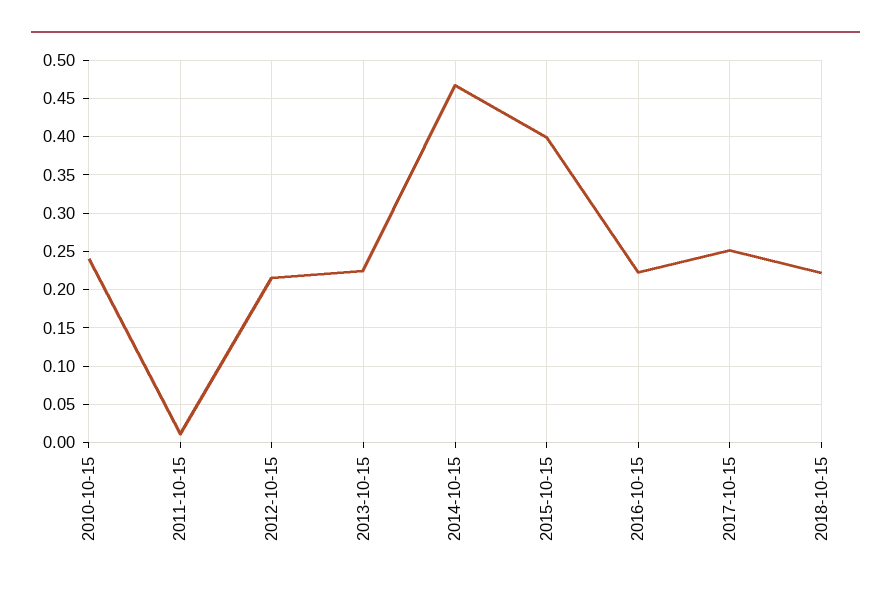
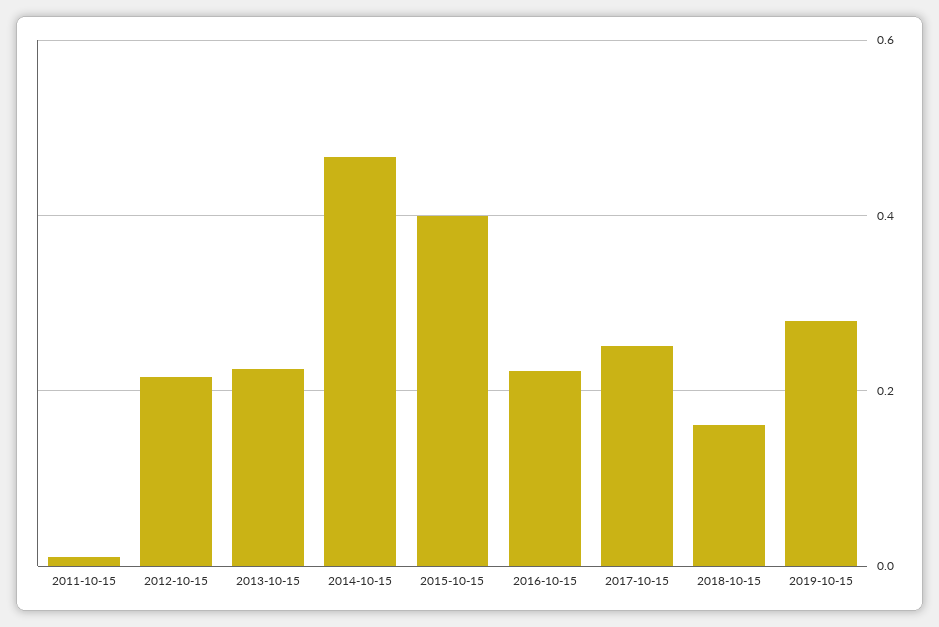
2010-10-15: 0.24 -> none
2018-10-15: 0.22 -> 0.16
2019-10-15: none -> 0.28

